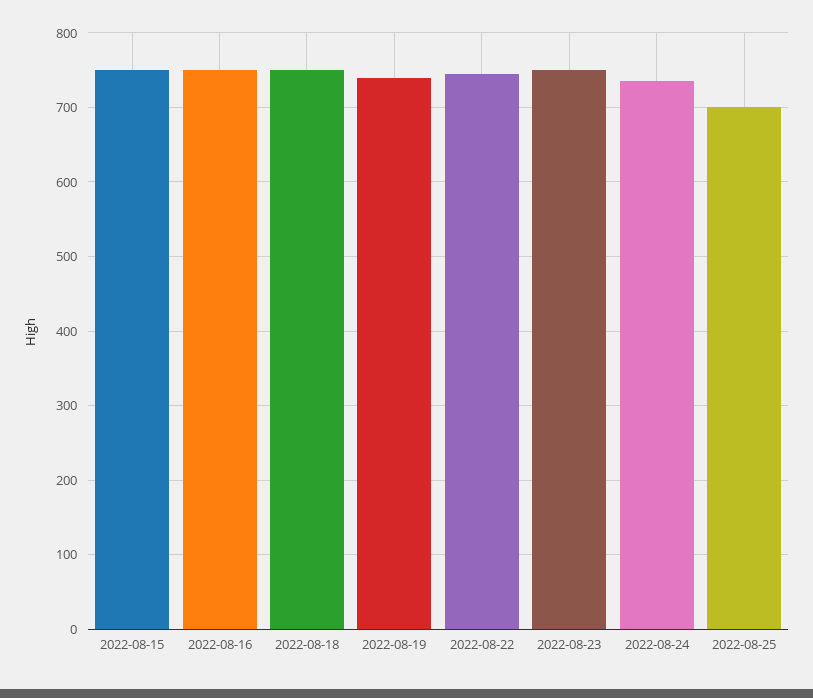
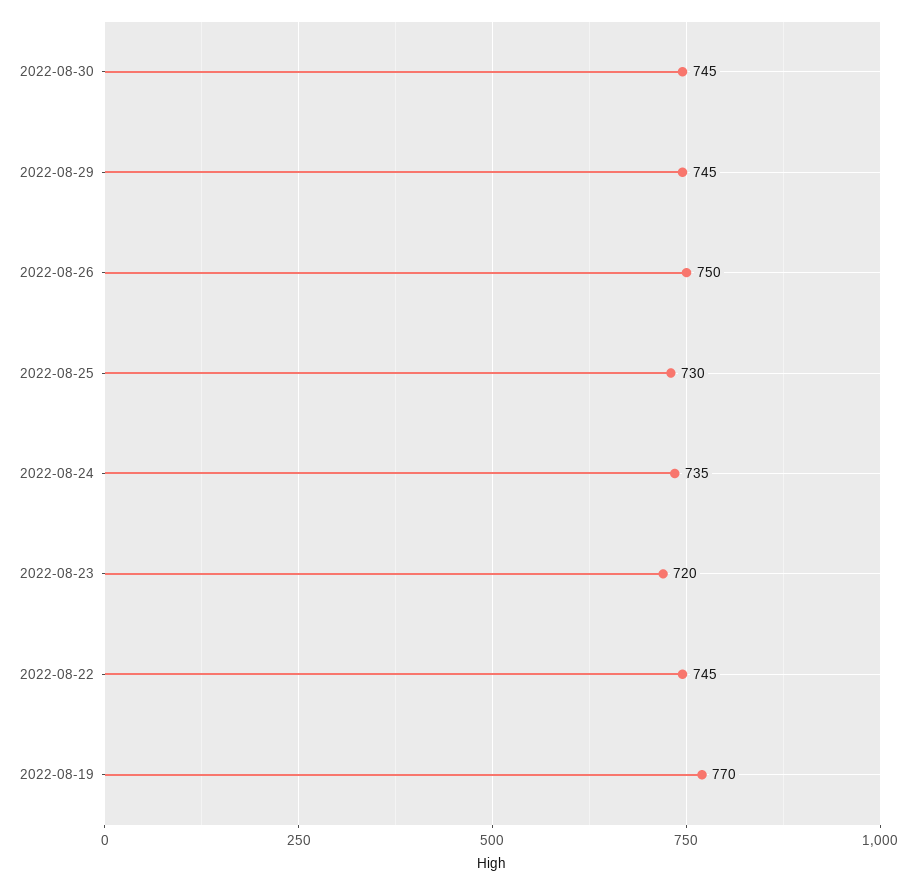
2022-08-15: 750 -> none
2022-08-16: 750 -> none
2022-08-18: 750 -> none
2022-08-19: 740 -> 770
2022-08-23: 750 -> 720
2022-08-25: 700 -> 730
2022-08-30: none -> 745
2022-08-29: none -> 745
2022-08-26: none -> 750

